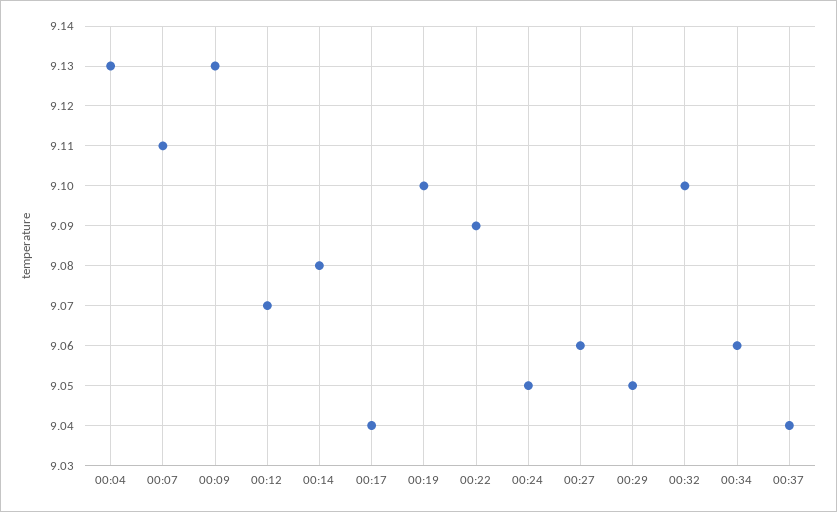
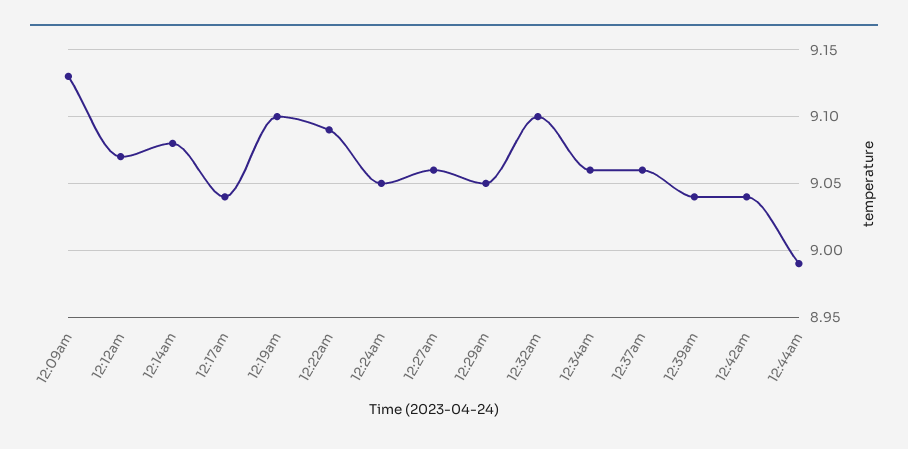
00:04: 9.13 -> none
00:07: 9.11 -> none
00:37: 9.04 -> 9.06
12:39am: none -> 9.04
12:42am: none -> 9.04
12:44am: none -> 8.99

